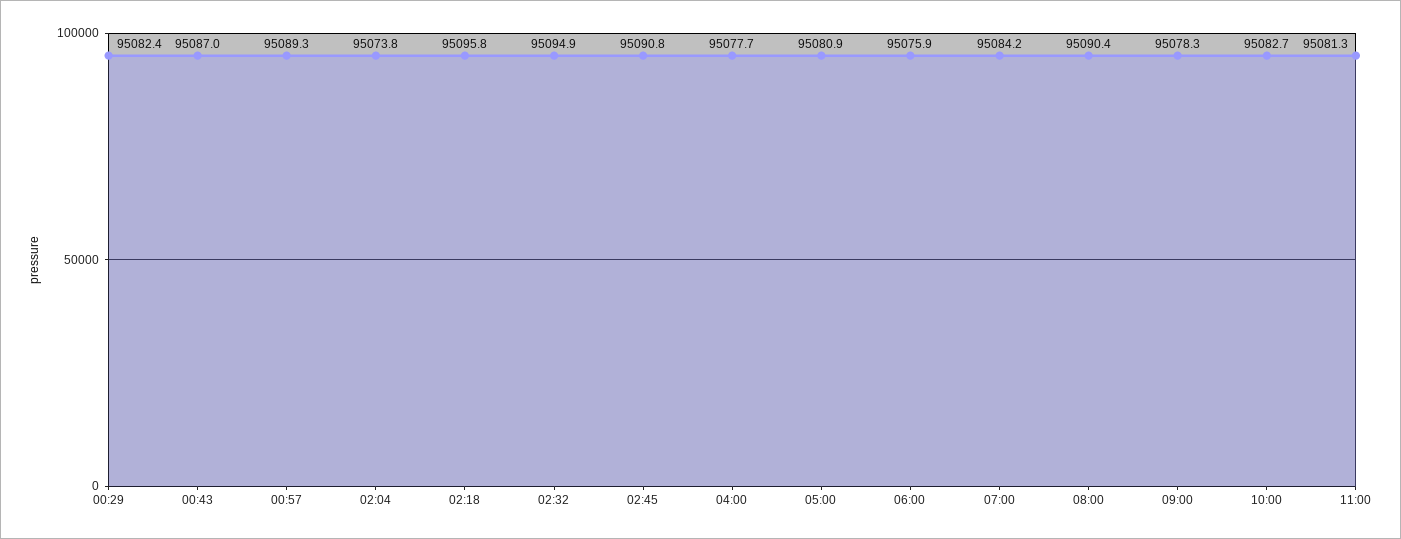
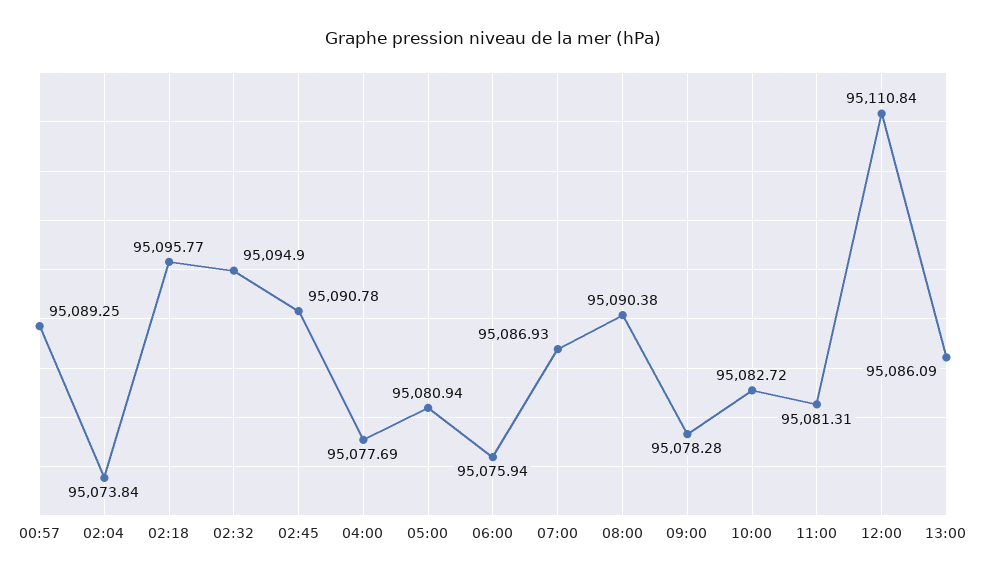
00:29: 95082.4 -> none
00:43: 95087 -> none
07:00: 95084.2 -> 95086.93
12:00: none -> 95110.84
13:00: none -> 95086.09

